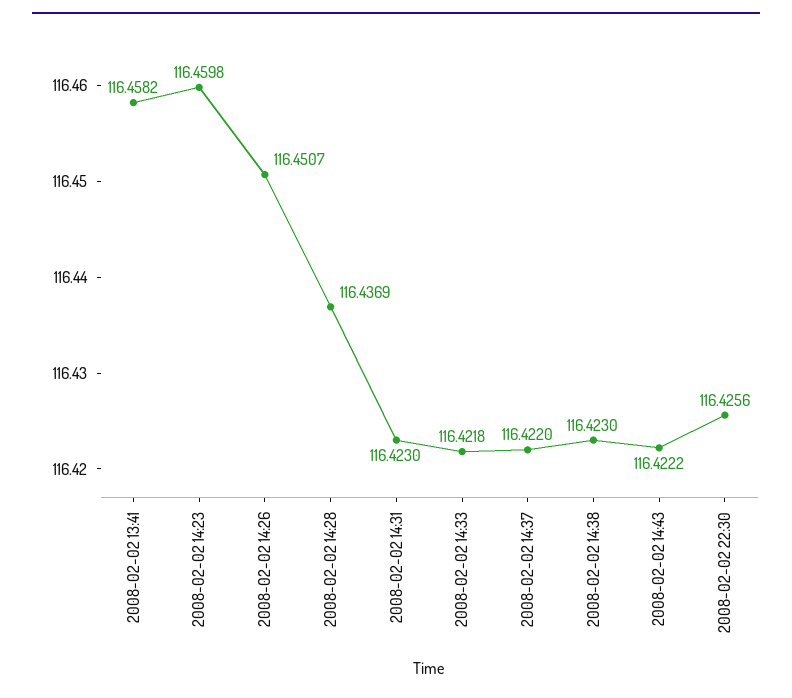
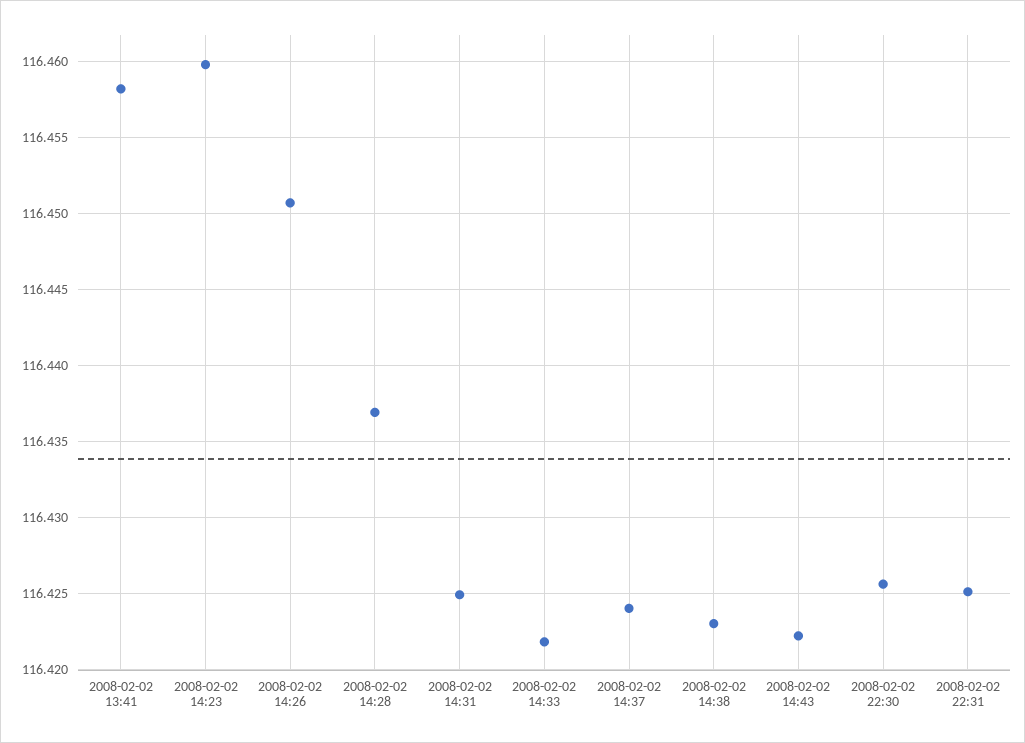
2008-02-02 14:31: 116.423 -> 116.425
2008-02-02 14:37: 116.422 -> 116.424
2008-02-02 22:31: none -> 116.425

